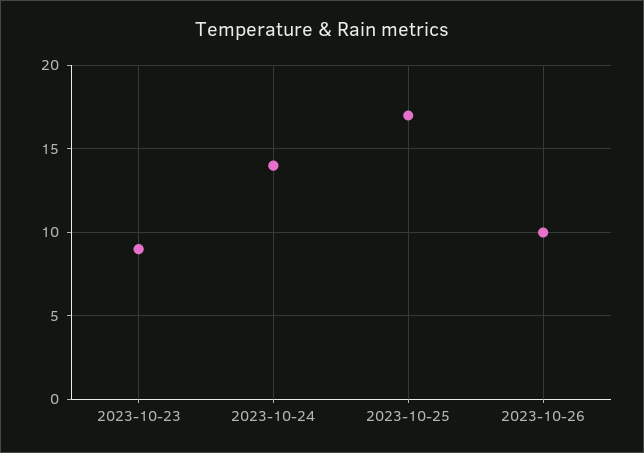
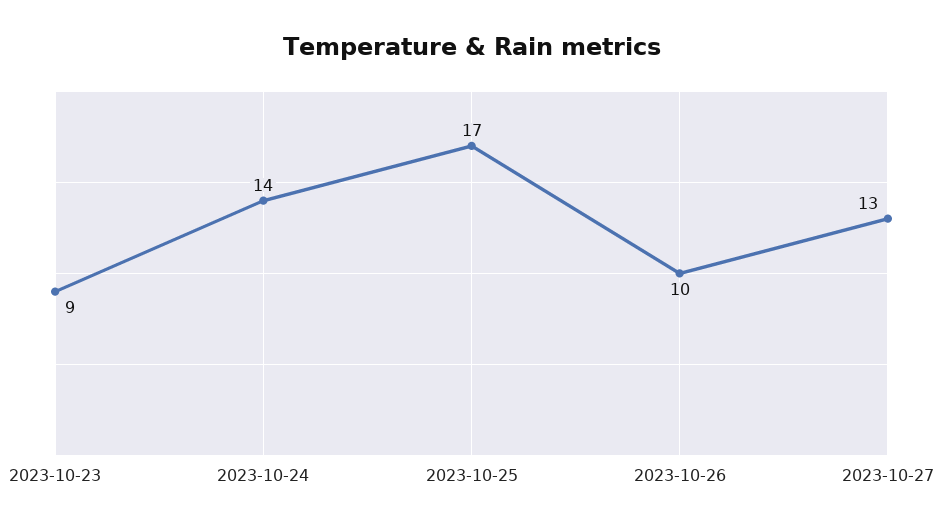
2023-10-27: none -> 13

